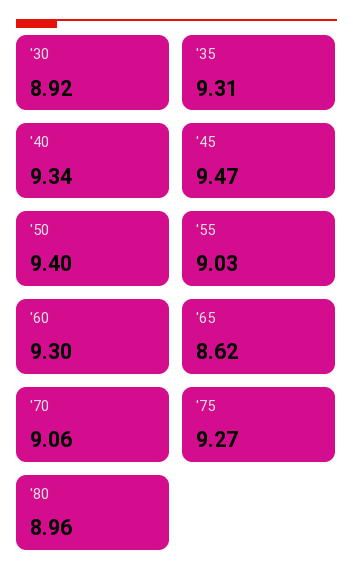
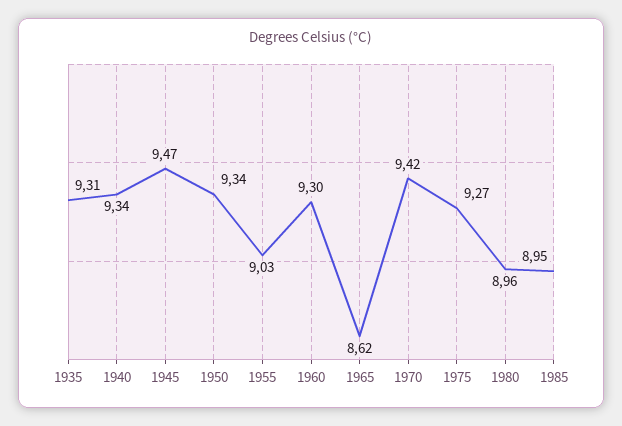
'30: 8.92 -> none
'50: 9.4 -> 9.34
'70: 9.06 -> 9.42
1985: none -> 8.95

